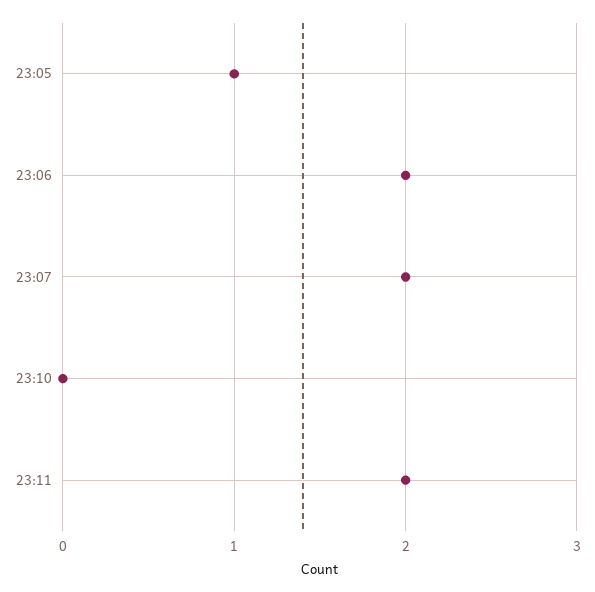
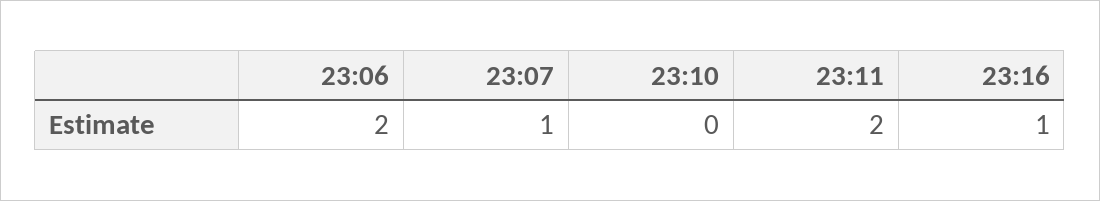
23:05: 1 -> none
23:07: 2 -> 1
23:16: none -> 1

